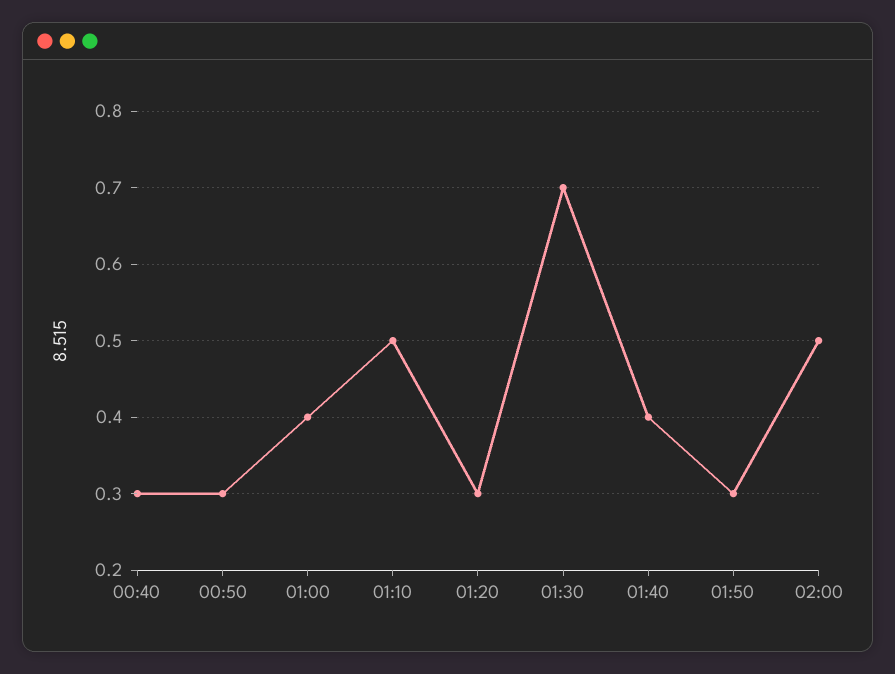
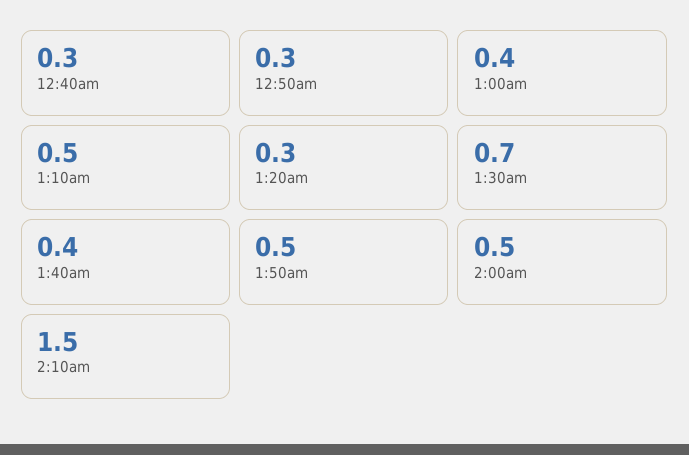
01:50: 0.3 -> 0.5
2:10am: none -> 1.5

